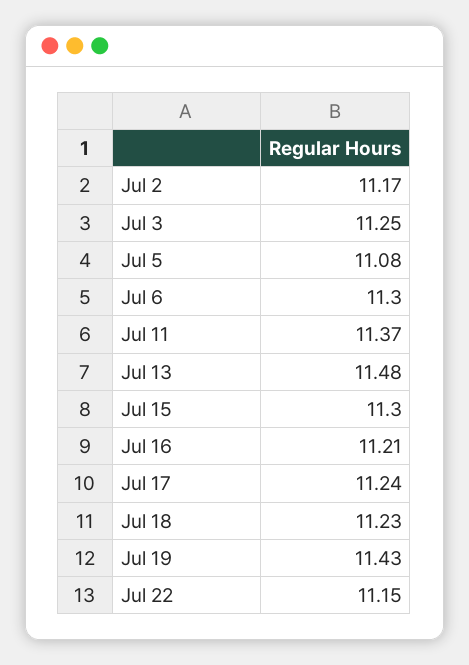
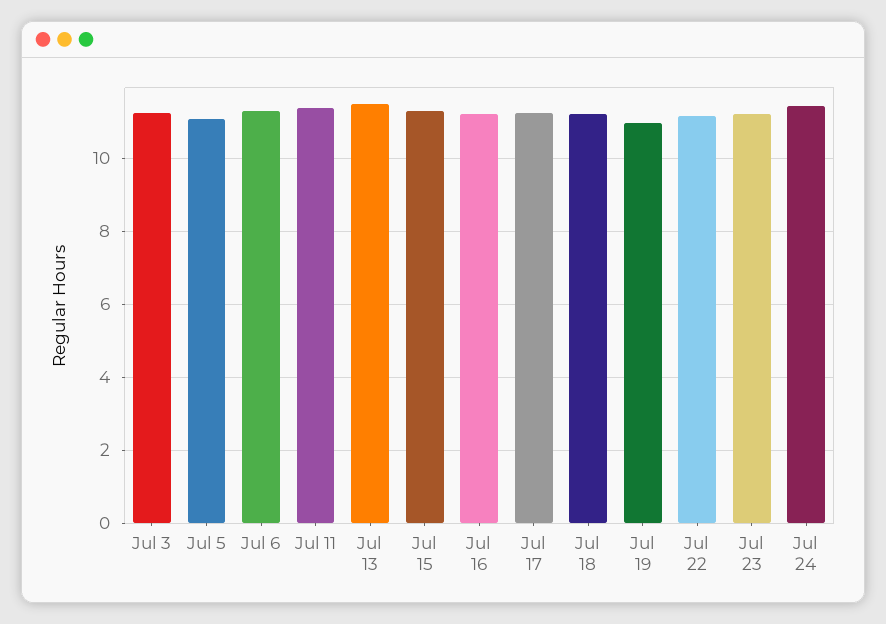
Jul 2: 11.17 -> none
Jul 19: 11.43 -> 11
Jul 23: none -> 11.2
Jul 24: none -> 11.4

